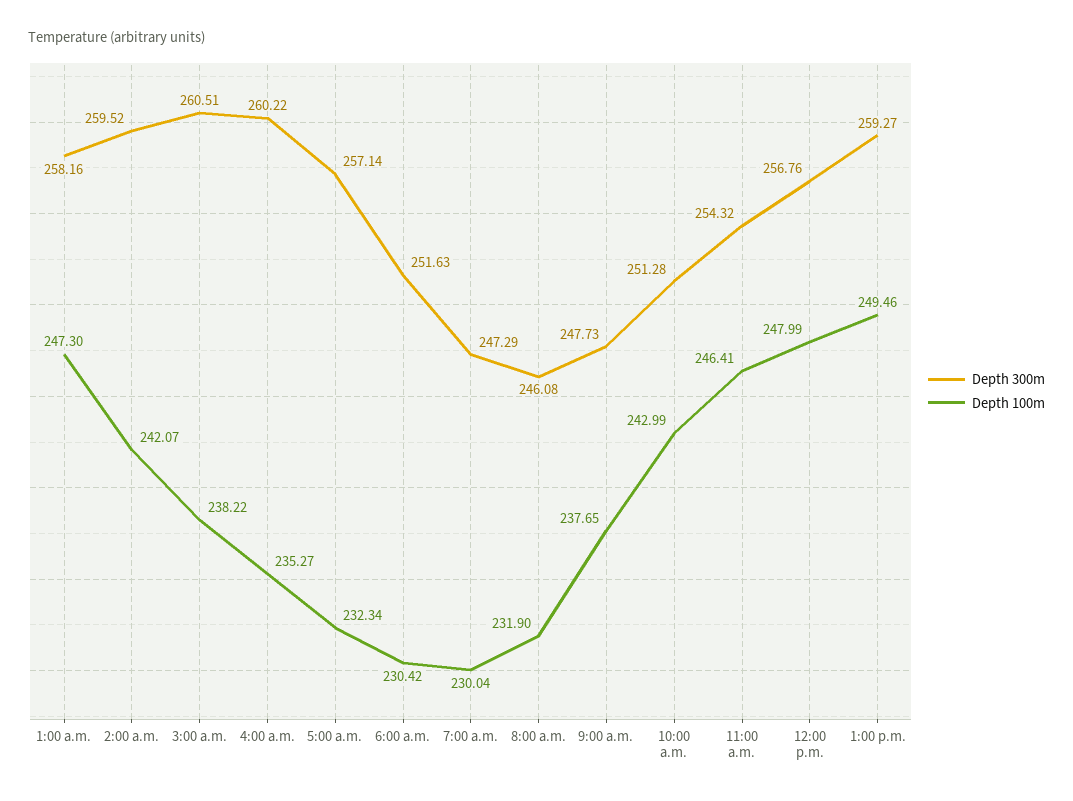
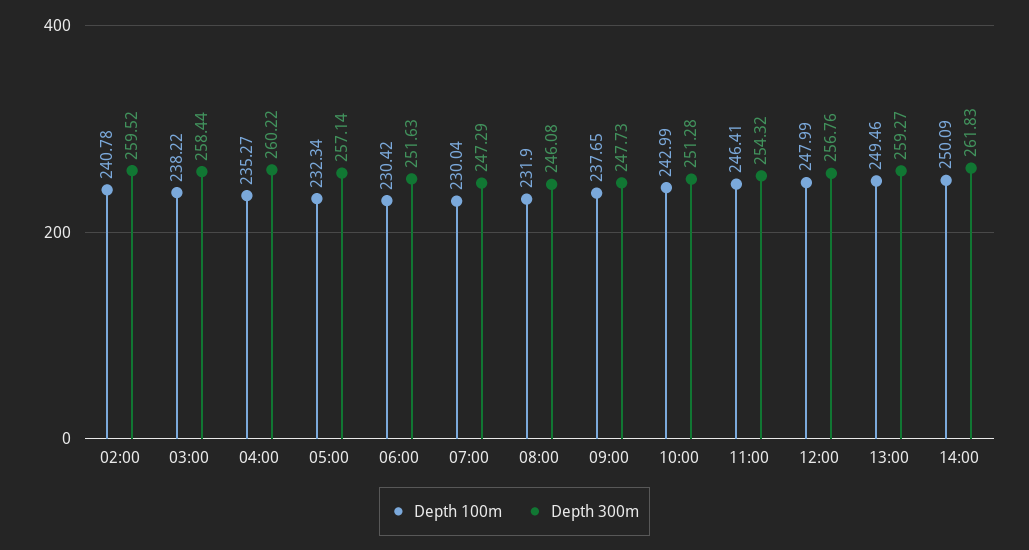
Depth 300m, 1:00 a.m.: 258.16 -> none
Depth 100m, 1:00 a.m.: 247.3 -> none
Depth 100m, 2:00 a.m.: 242.07 -> 240.78
Depth 300m, 3:00 a.m.: 260.51 -> 258.44
Depth 100m, 14:00: none -> 250.09
Depth 300m, 14:00: none -> 261.83

